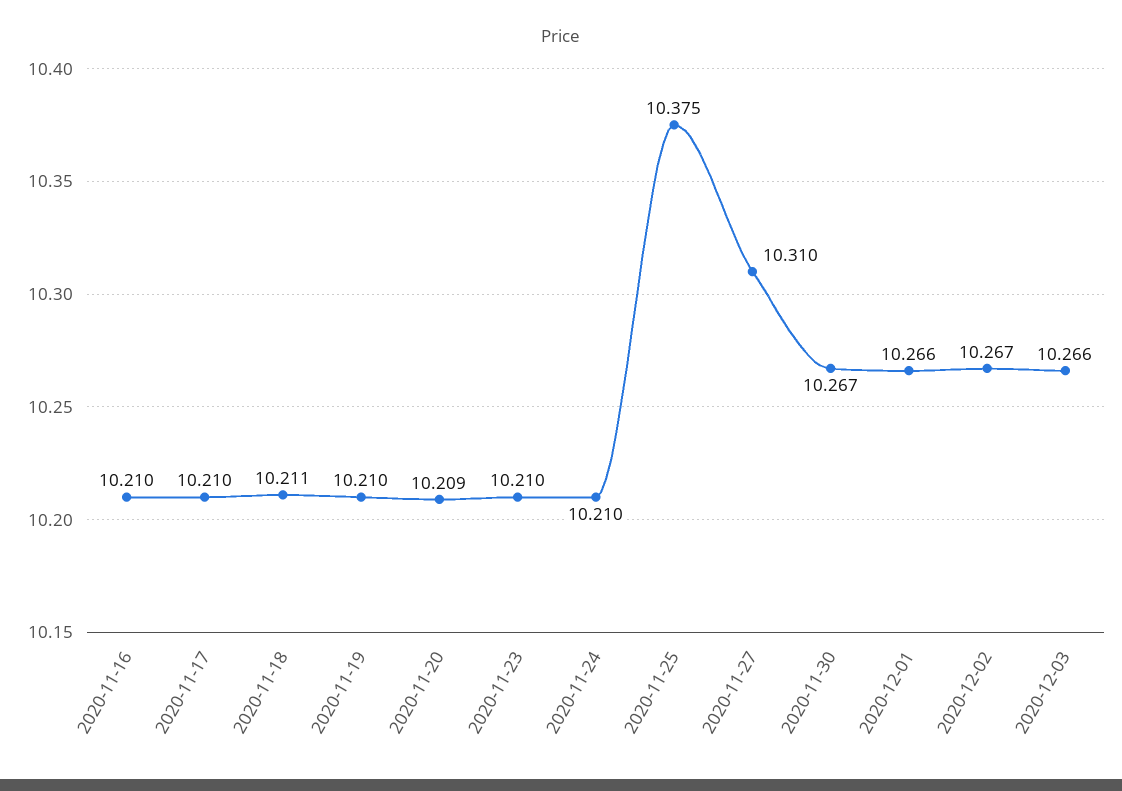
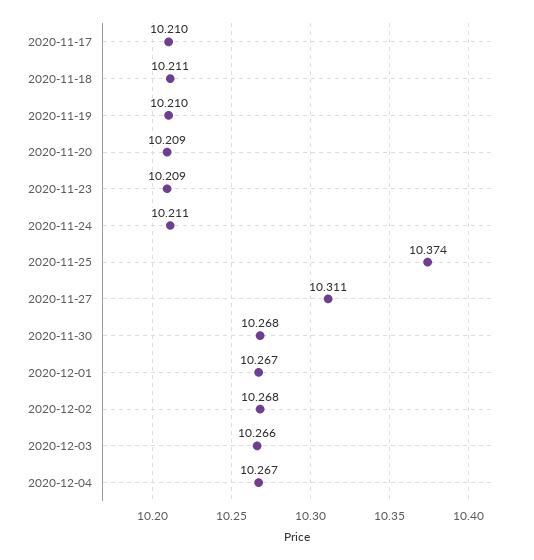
2020-11-16: 10.21 -> none
2020-11-23: 10.21 -> 10.209
2020-11-24: 10.21 -> 10.211
2020-11-25: 10.375 -> 10.374
2020-11-27: 10.31 -> 10.311
2020-11-30: 10.267 -> 10.268
2020-12-01: 10.266 -> 10.267
2020-12-02: 10.267 -> 10.268
2020-12-04: none -> 10.267

